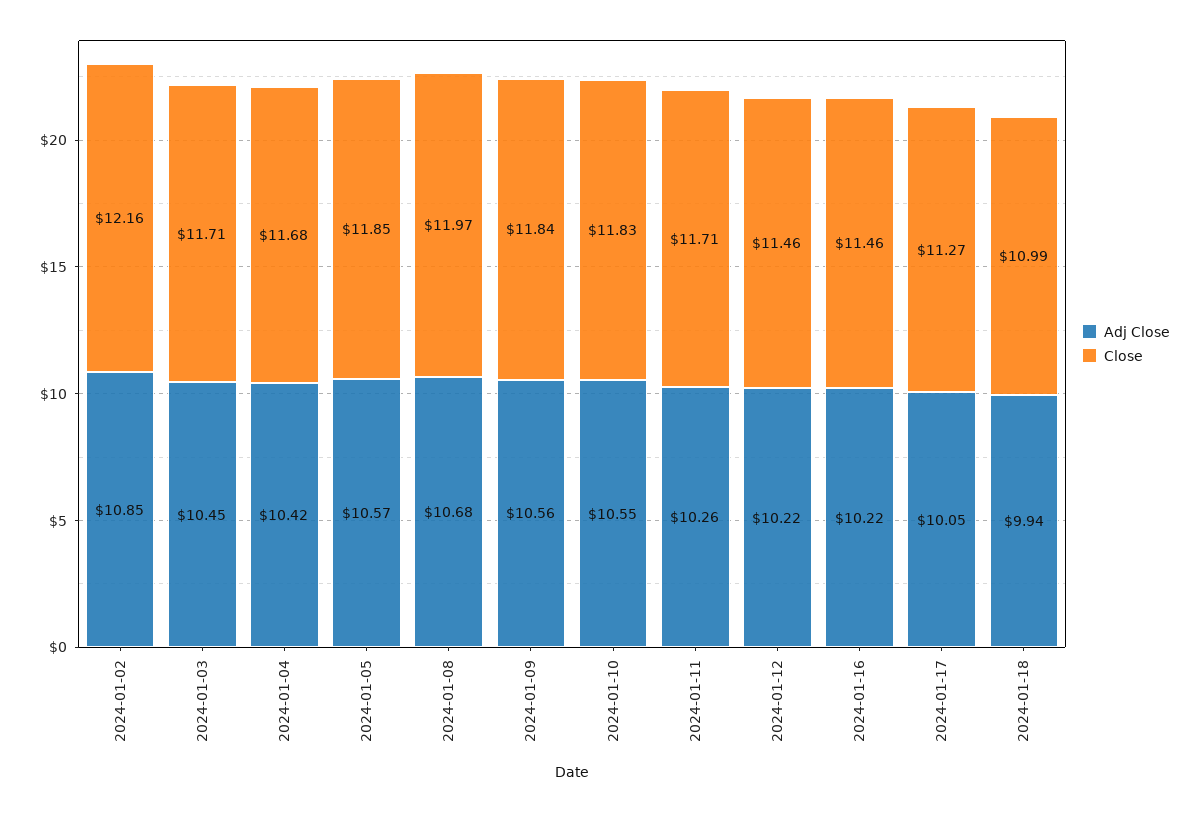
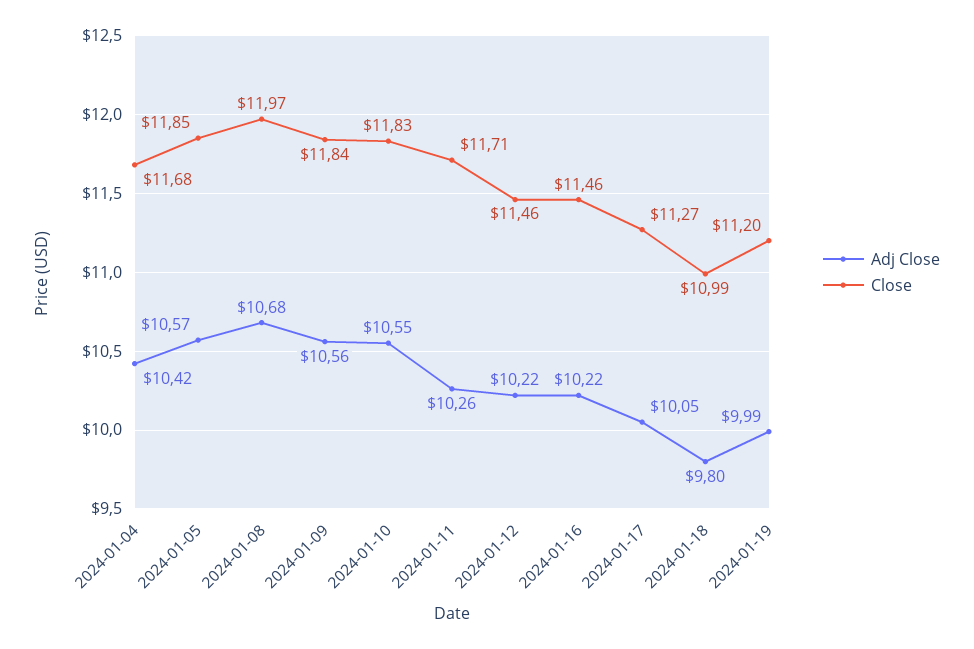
Adj Close, 2024-01-02: 10.85 -> none
Close, 2024-01-02: 12.16 -> none
Adj Close, 2024-01-03: 10.45 -> none
Close, 2024-01-03: 11.71 -> none
Adj Close, 2024-01-18: 9.94 -> 9.8
Adj Close, 2024-01-19: none -> 9.99
Close, 2024-01-19: none -> 11.2

